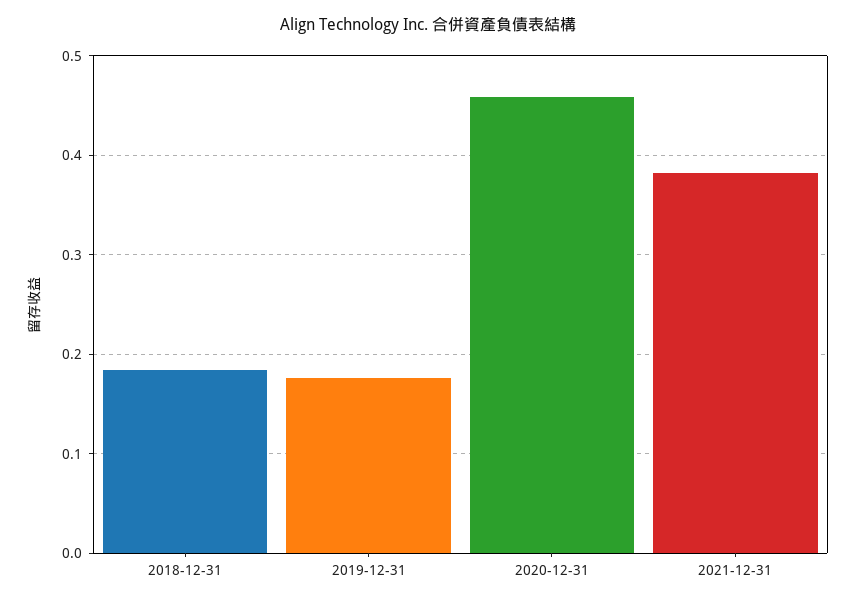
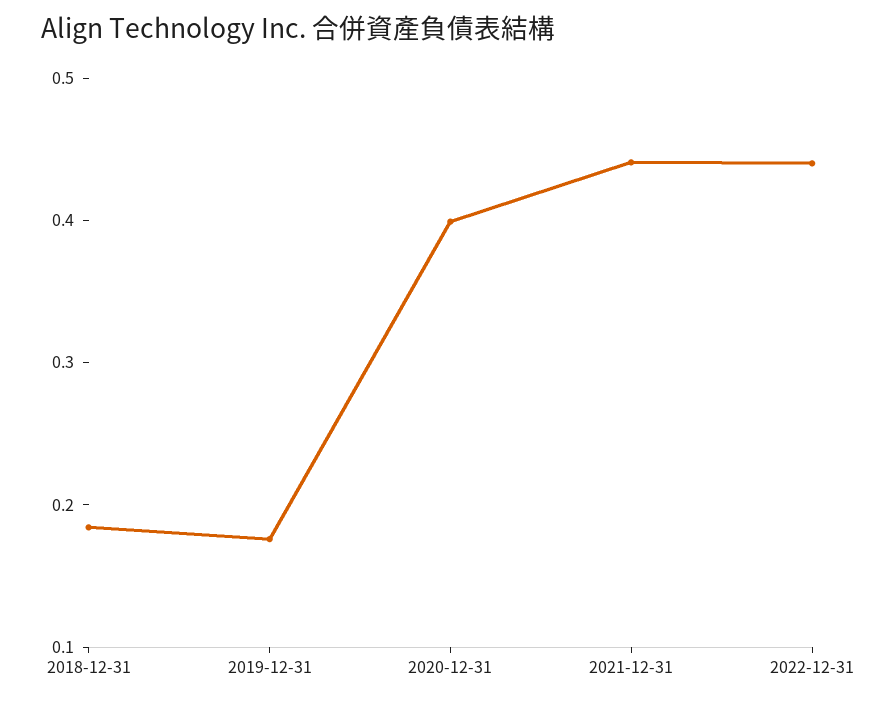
2020-12-31: 0.46 -> 0.4
2021-12-31: 0.38 -> 0.44
2022-12-31: none -> 0.44

